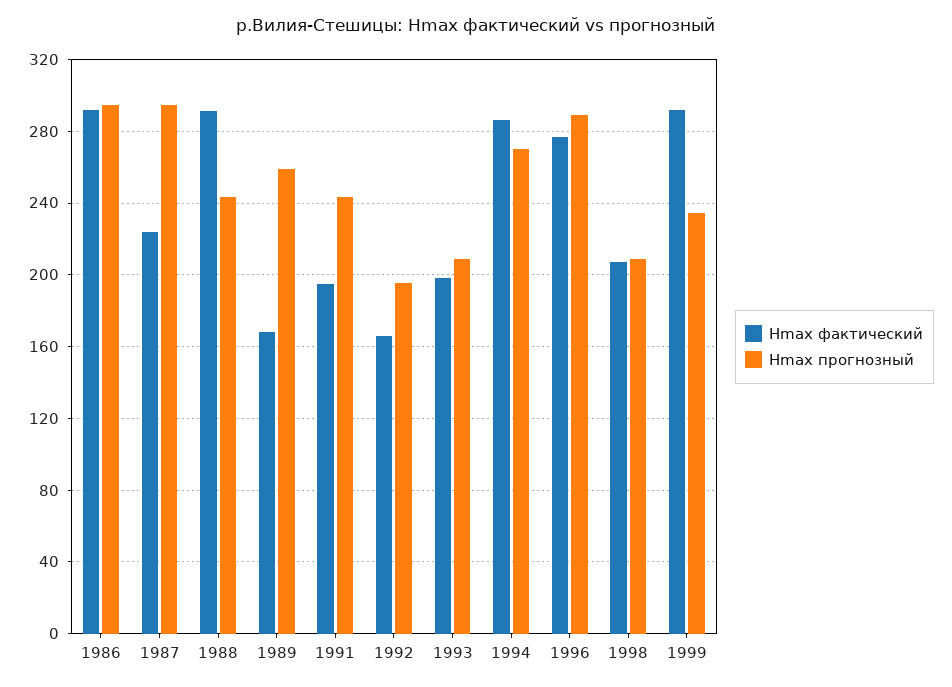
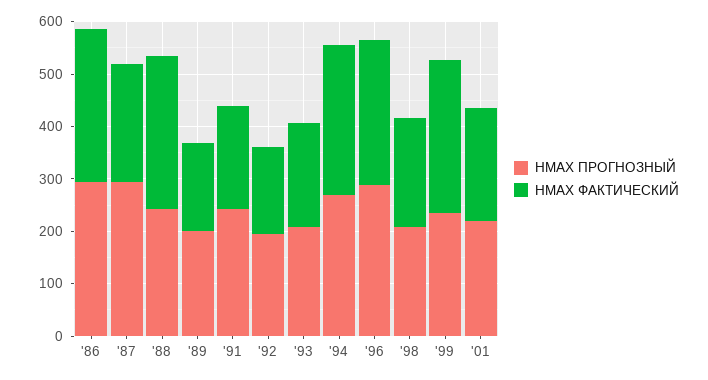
Hmax прогнозный, 1989: 260 -> 200
Hmax прогнозный, '01: none -> 220
Hmax фактический, '01: none -> 220

